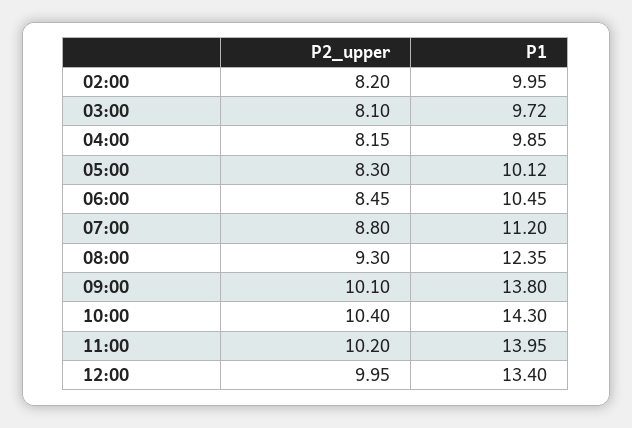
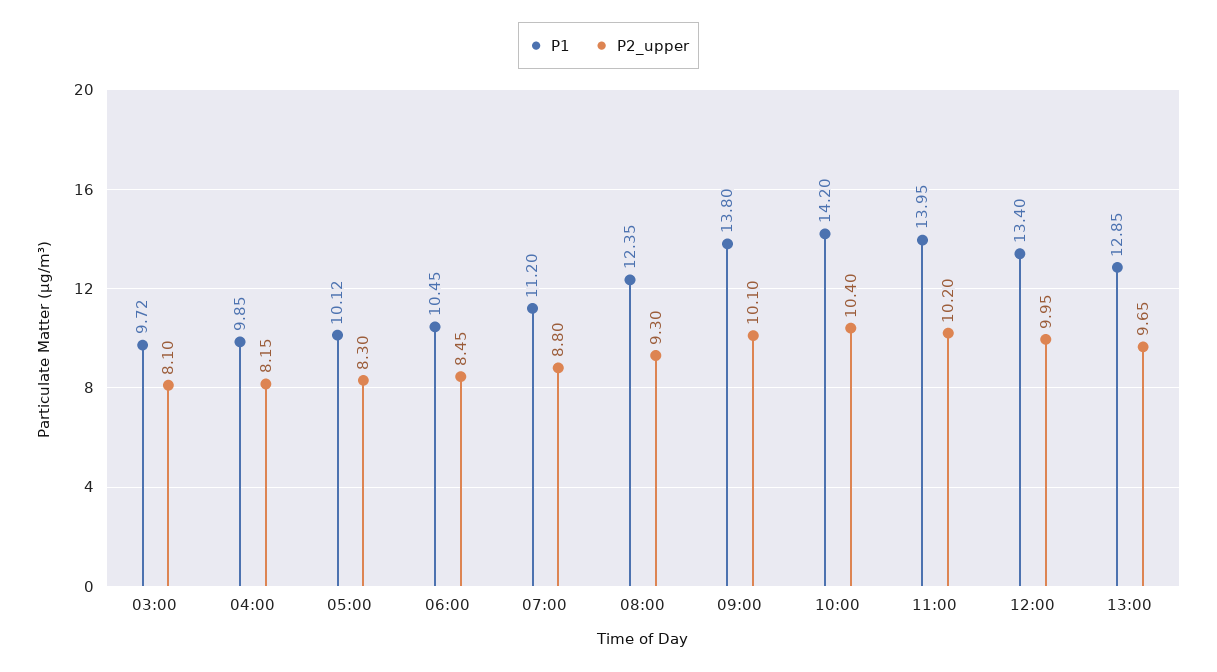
P2_upper, 02:00: 8.2 -> none
P1, 02:00: 9.95 -> none
P1, 10:00: 14.3 -> 14.2
P1, 13:00: none -> 12.85
P2_upper, 13:00: none -> 9.65

